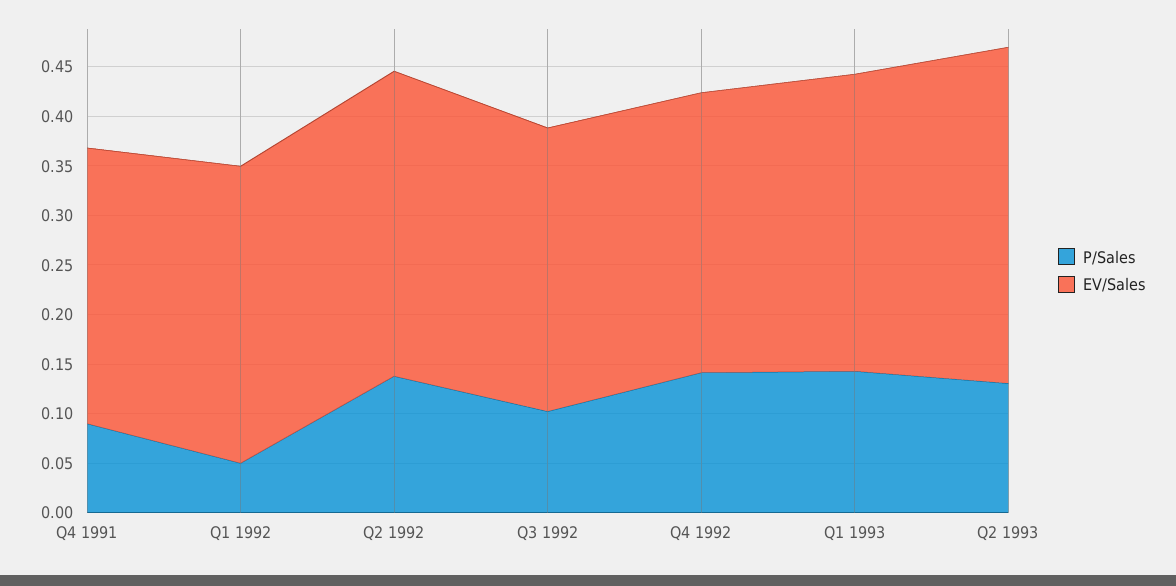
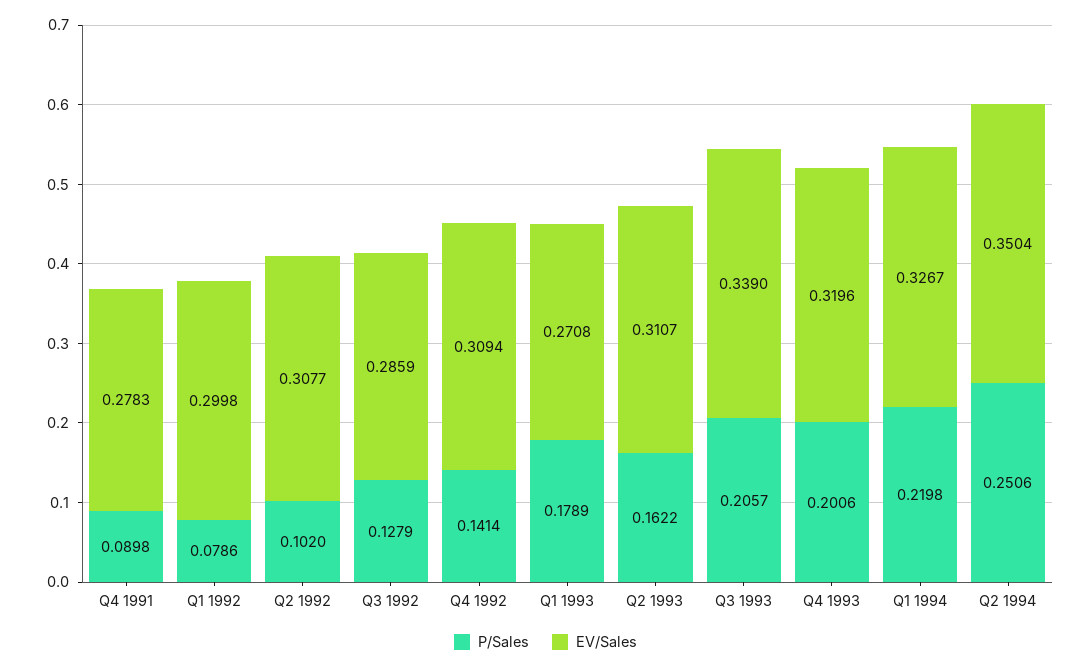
P/Sales, Q1 1992: 0.05 -> 0.0786
P/Sales, Q2 1992: 0.14 -> 0.102
P/Sales, Q3 1992: 0.1 -> 0.1279
EV/Sales, Q4 1992: 0.28 -> 0.3094
P/Sales, Q1 1993: 0.14 -> 0.1789
EV/Sales, Q1 1993: 0.3 -> 0.2708
P/Sales, Q2 1993: 0.13 -> 0.1622
EV/Sales, Q2 1993: 0.34 -> 0.3107
P/Sales, Q3 1993: none -> 0.2057
EV/Sales, Q3 1993: none -> 0.339
P/Sales, Q4 1993: none -> 0.2006
EV/Sales, Q4 1993: none -> 0.3196
P/Sales, Q1 1994: none -> 0.2198
EV/Sales, Q1 1994: none -> 0.3267
P/Sales, Q2 1994: none -> 0.2506
EV/Sales, Q2 1994: none -> 0.3504

